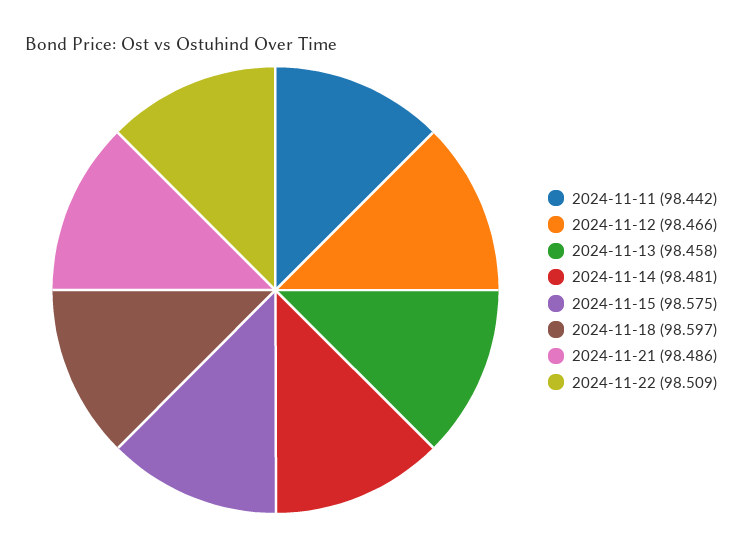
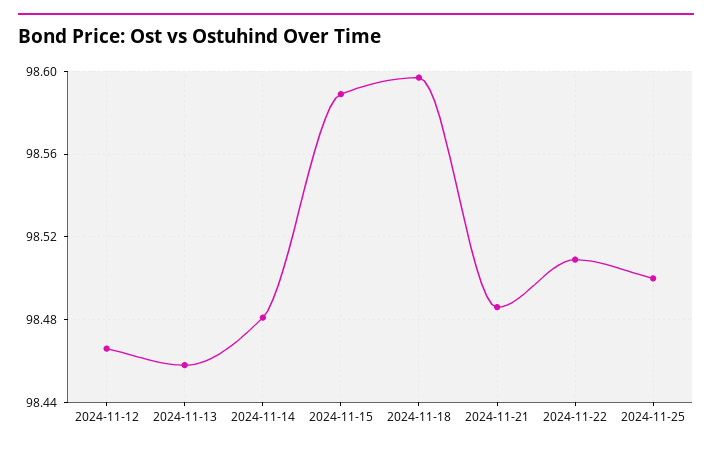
2024-11-11: 98.442 -> none
2024-11-15: 98.575 -> 98.59
2024-11-25: none -> 98.5

